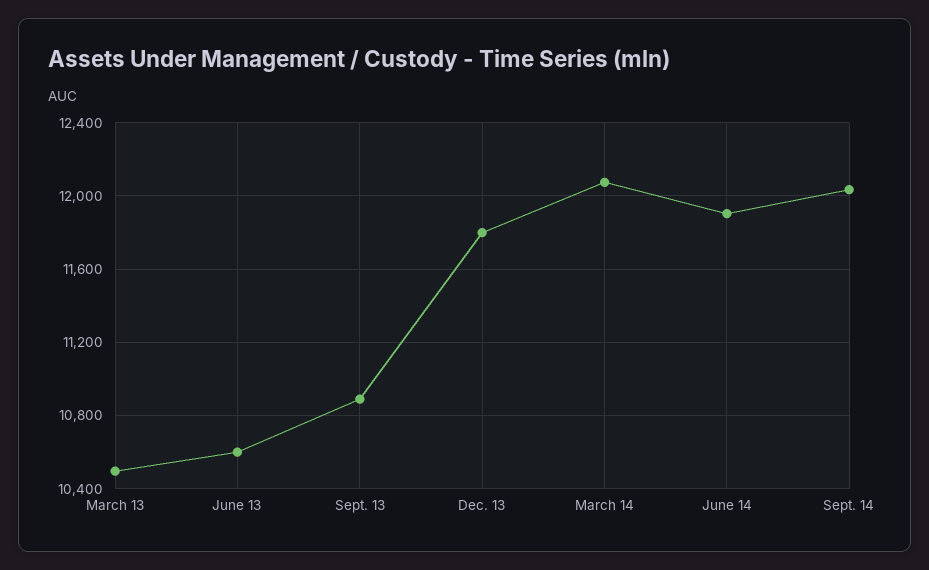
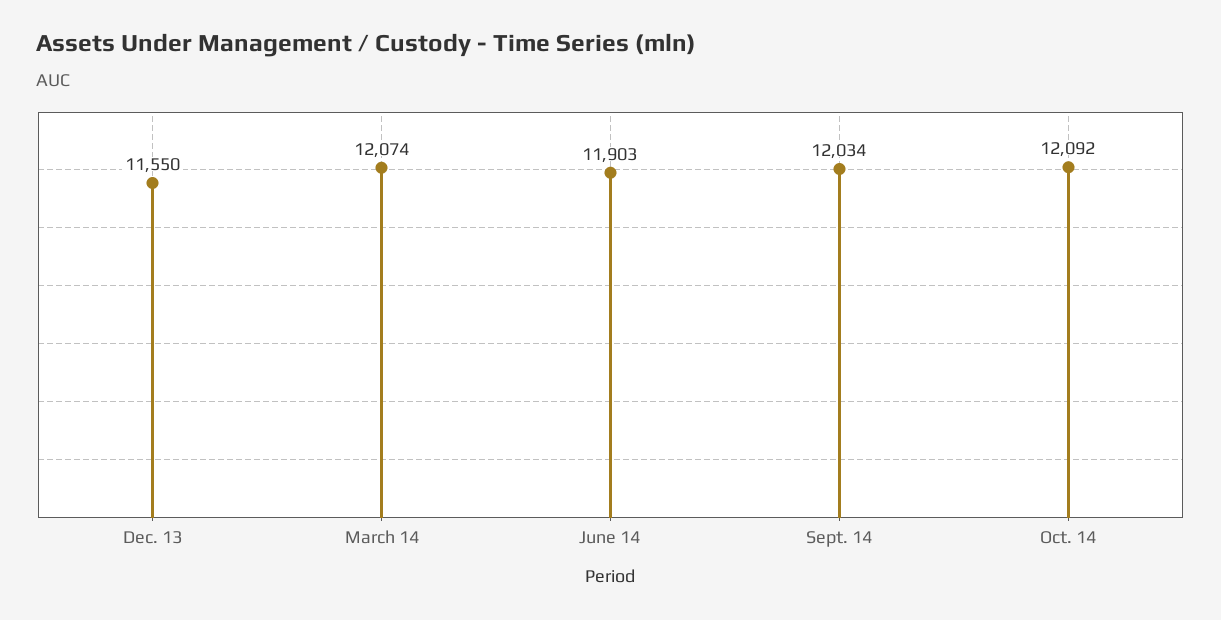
March 13: 10500 -> none
June 13: 10600 -> none
Sept. 13: 10900 -> none
Dec. 13: 11800 -> 11550
Oct. 14: none -> 12092

